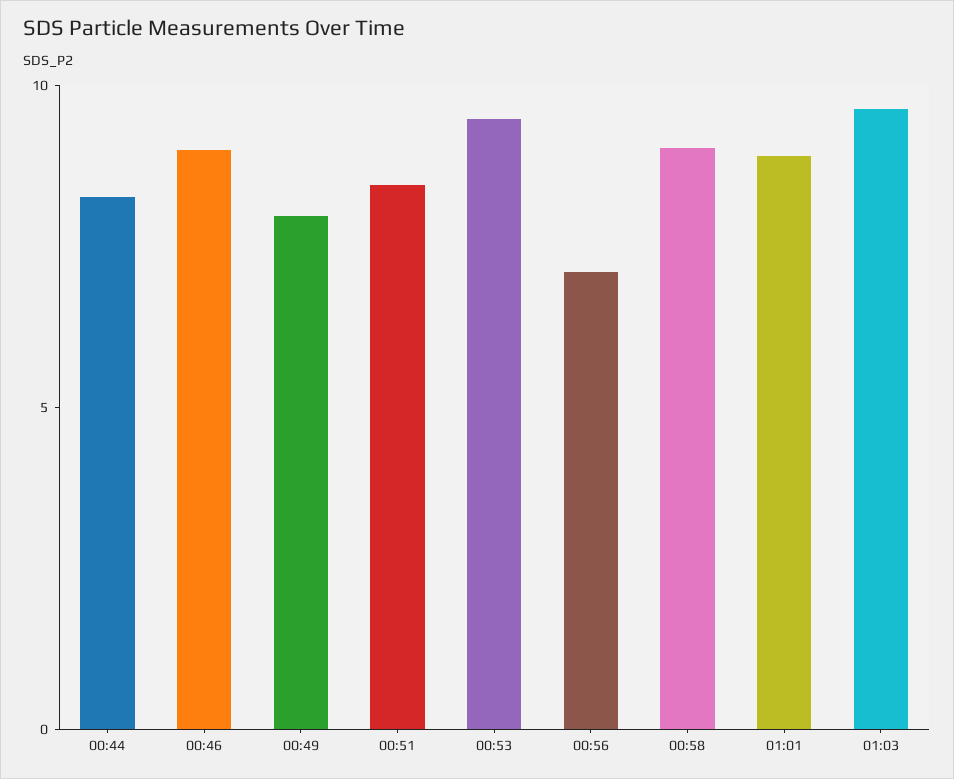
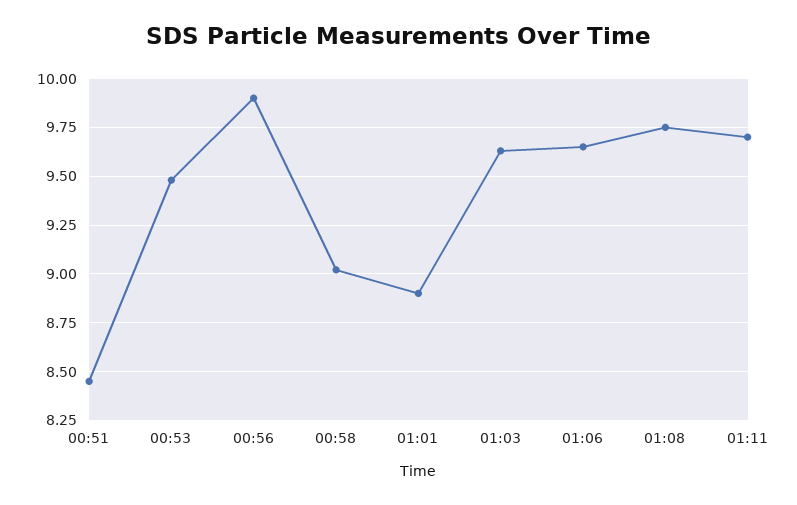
00:44: 8 -> none
00:46: 9 -> none
00:49: 8 -> none
00:56: 7 -> 9.9
01:06: none -> 9.65
01:08: none -> 9.75
01:11: none -> 9.7

